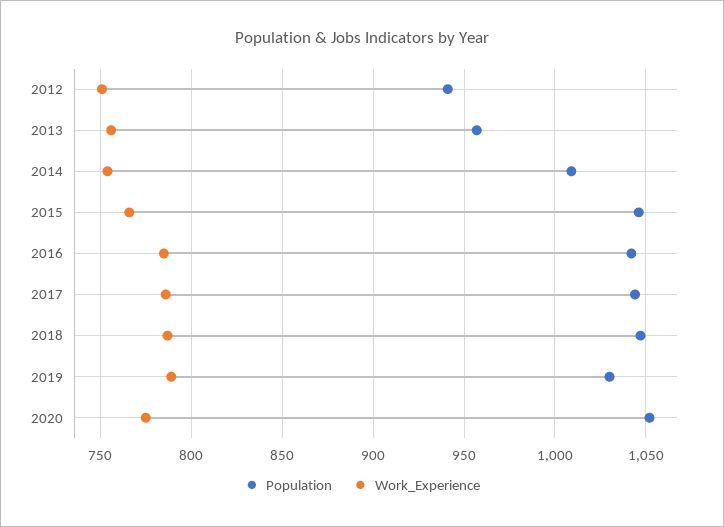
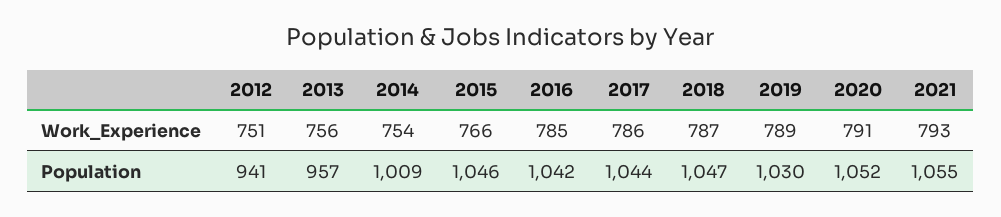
Work_Experience, 2020: 775 -> 791
Work_Experience, 2021: none -> 793
Population, 2021: none -> 1055

